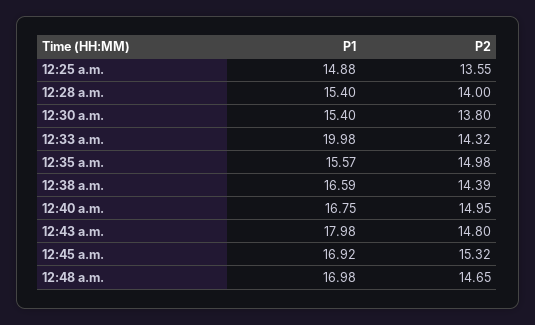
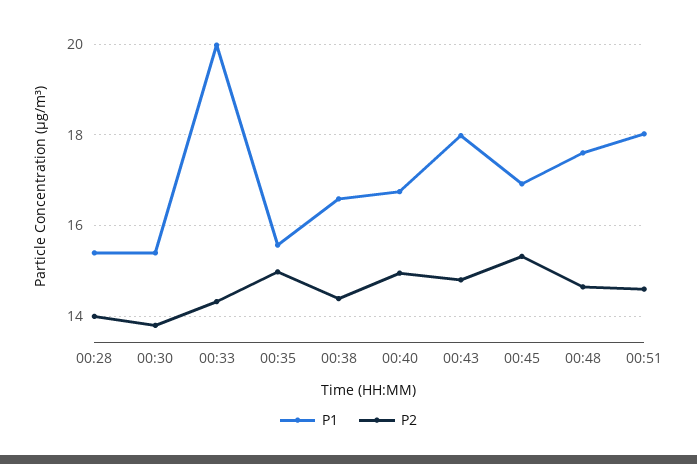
P1, 12:25 a.m.: 14.88 -> none
P2, 12:25 a.m.: 13.55 -> none
P1, 12:48 a.m.: 16.98 -> 17.6
P1, 00:51: none -> 18
P2, 00:51: none -> 14.6

